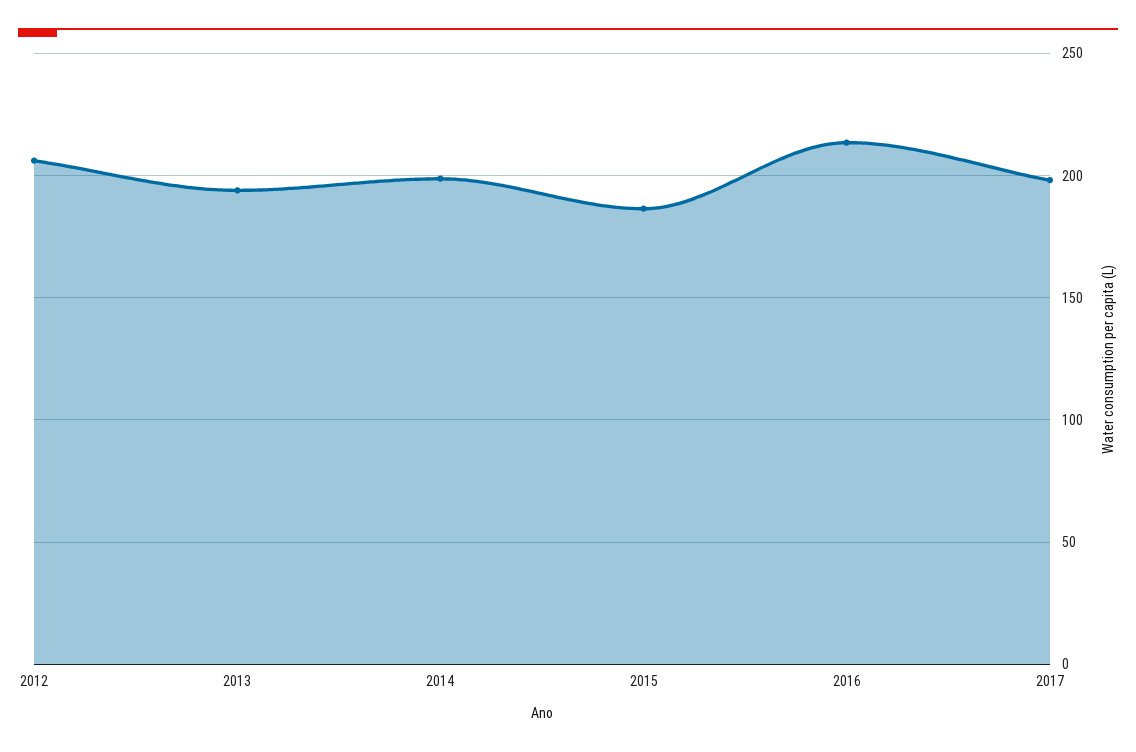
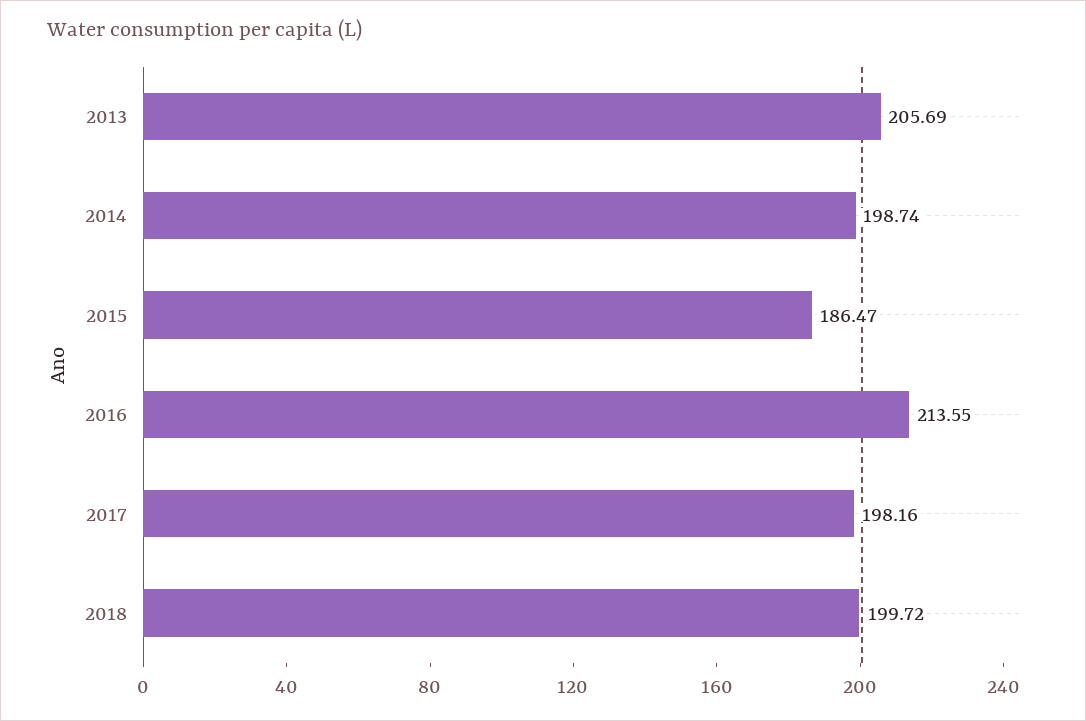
2012: 205 -> none
2013: 195 -> 205.69
2018: none -> 199.72

